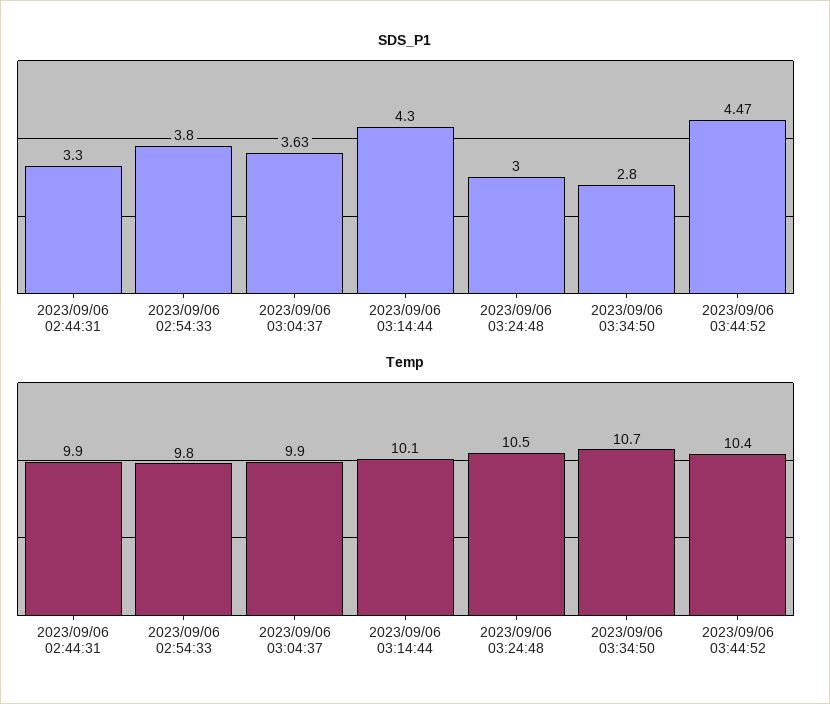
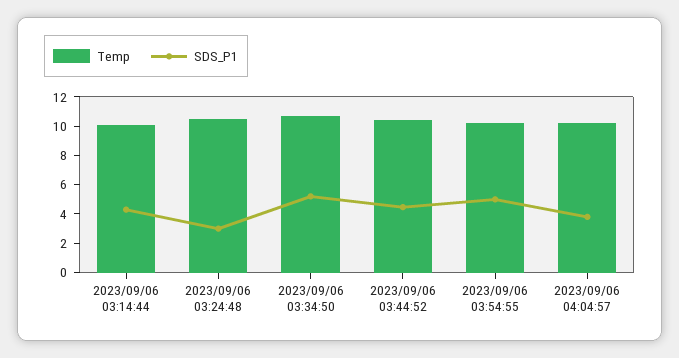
SDS_P1, 2023/09/06 02:44:31: 3.3 -> none
SDS_P1, 2023/09/06 02:54:33: 3.8 -> none
SDS_P1, 2023/09/06 03:04:37: 3.63 -> none
SDS_P1, 2023/09/06 03:34:50: 2.8 -> 5
Temp, 2023/09/06 02:44:31: 9.9 -> none
Temp, 2023/09/06 02:54:33: 9.8 -> none
Temp, 2023/09/06 03:04:37: 9.9 -> none
Temp, 2023/09/06 03:54:55: none -> 10
SDS_P1, 2023/09/06 03:54:55: none -> 5
Temp, 2023/09/06 04:04:57: none -> 10
SDS_P1, 2023/09/06 04:04:57: none -> 4

